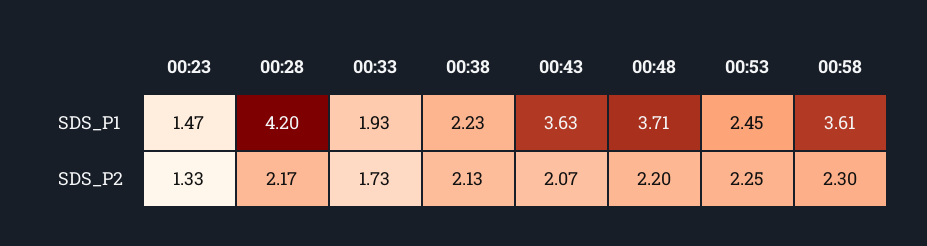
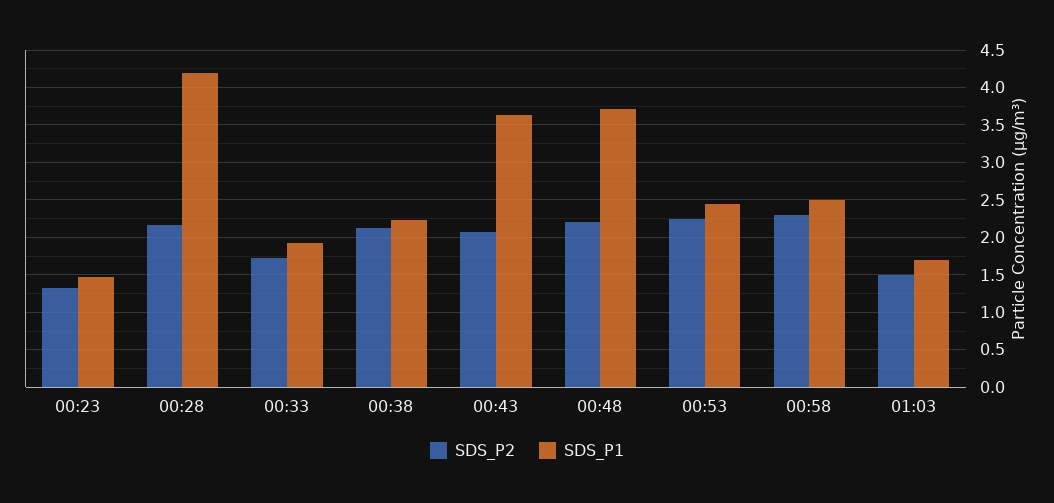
SDS_P1, 00:58: 3.61 -> 2.5
SDS_P2, 01:03: none -> 1.5
SDS_P1, 01:03: none -> 1.7

